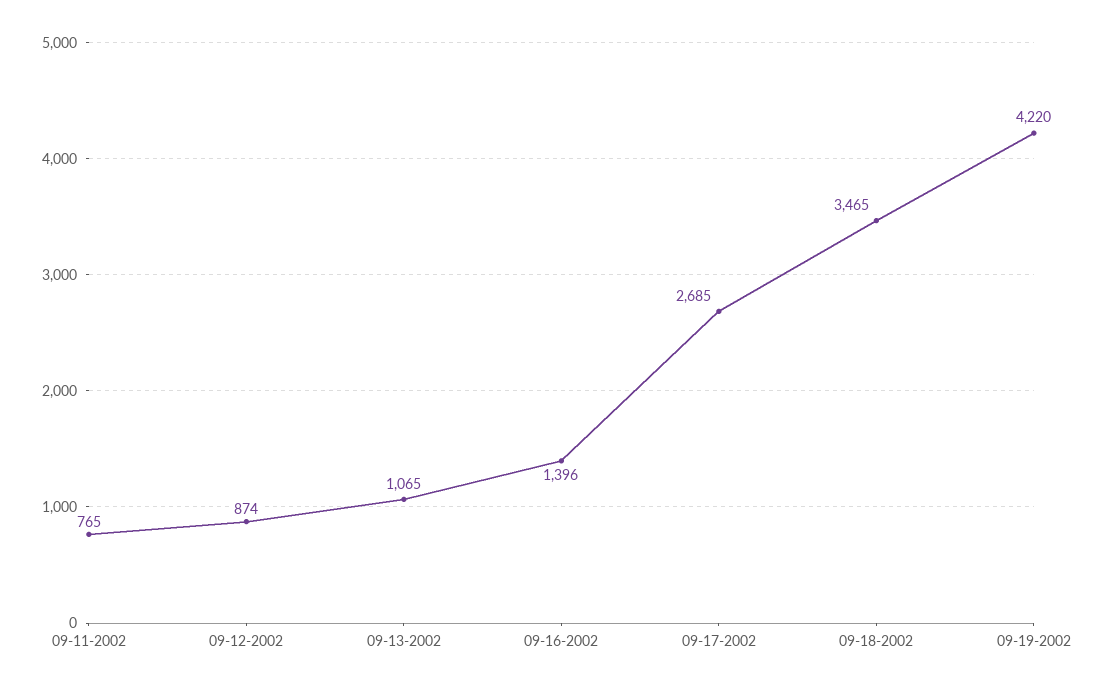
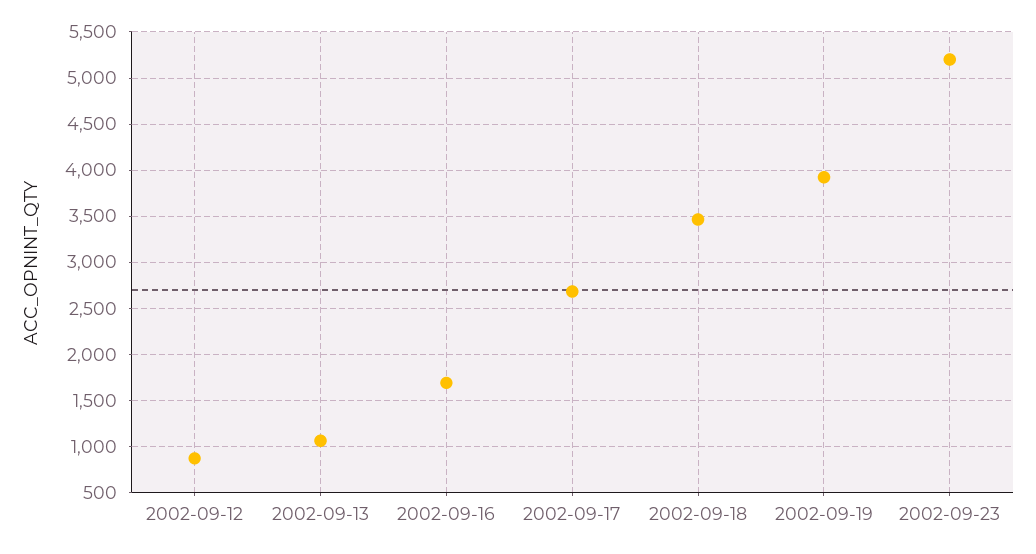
09-11-2002: 765 -> none
09-16-2002: 1396 -> 1700
09-19-2002: 4220 -> 3900
2002-09-23: none -> 5200

